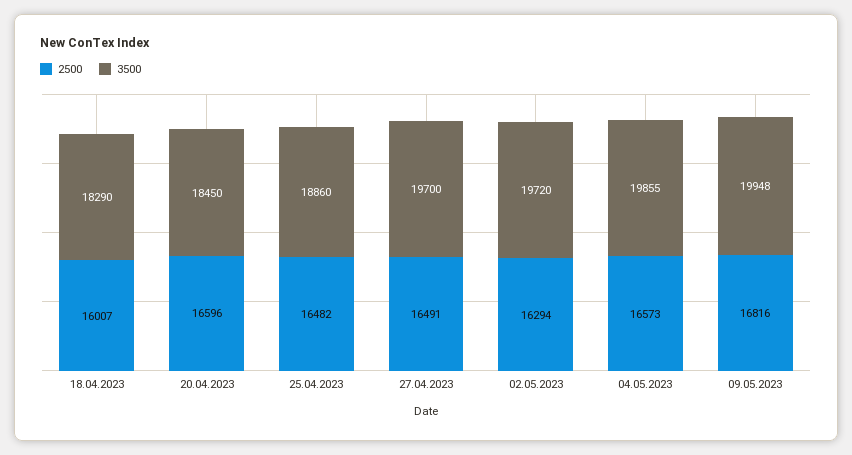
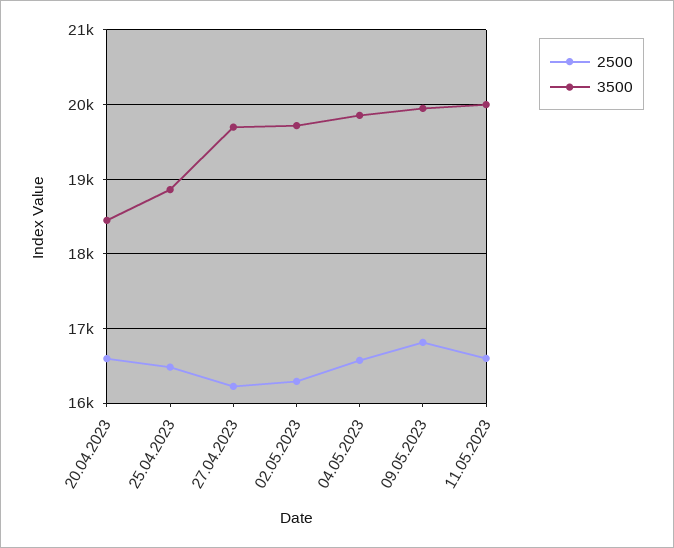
2500, 18.04.2023: 16007 -> none
3500, 18.04.2023: 18290 -> none
2500, 27.04.2023: 16491 -> 16200
2500, 11.05.2023: none -> 16600
3500, 11.05.2023: none -> 20000

